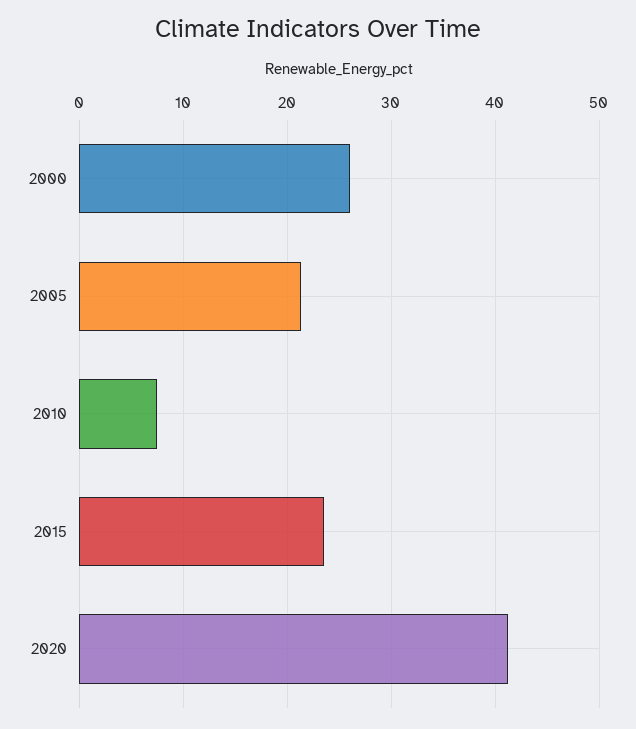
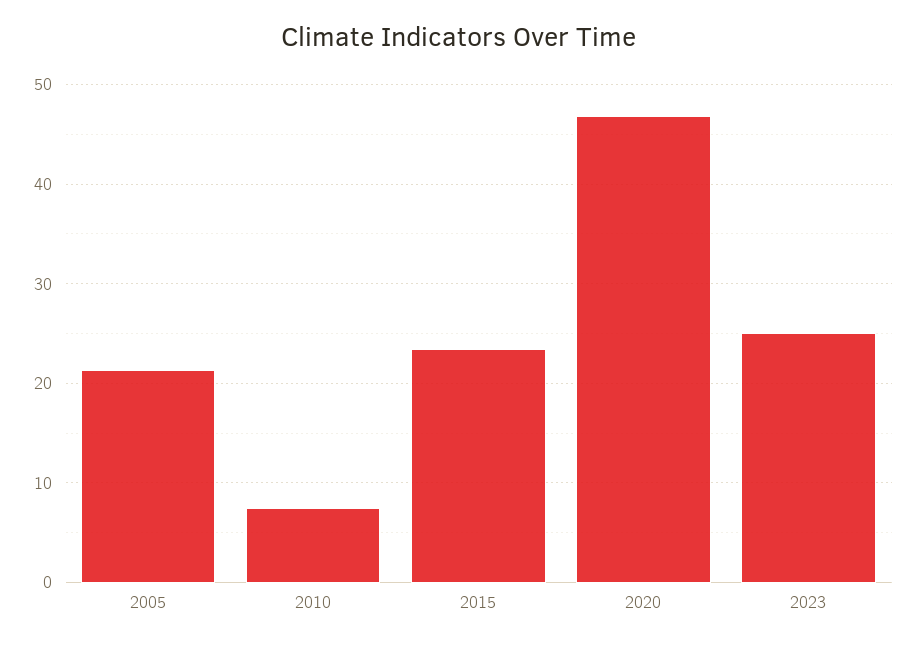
2000: 26 -> none
2020: 41 -> 47
2023: none -> 25

